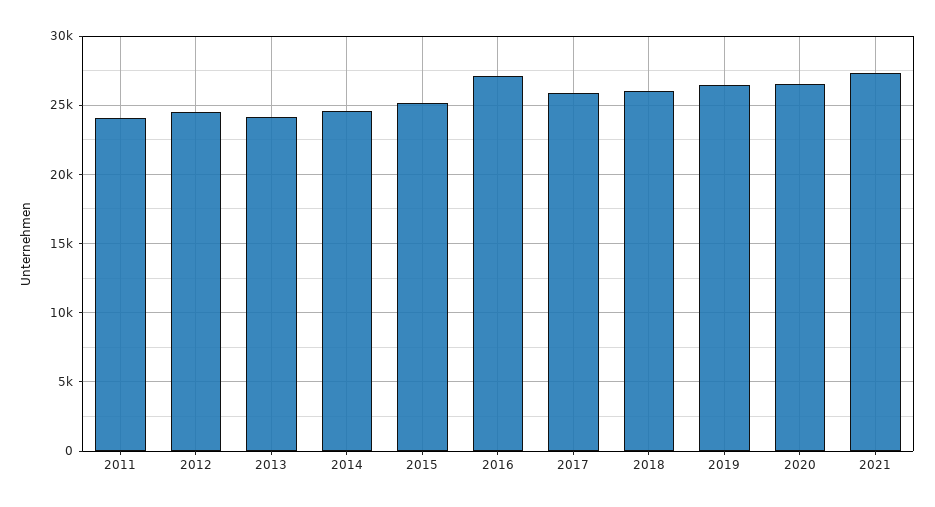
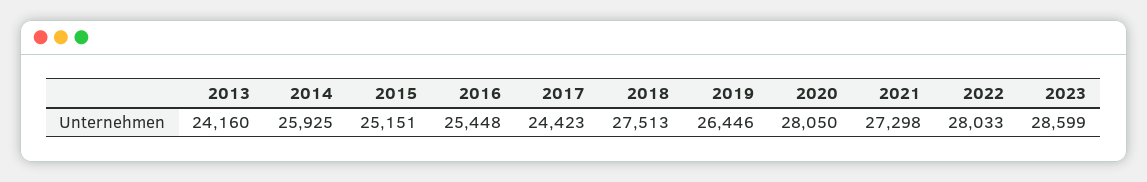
2011: 24000 -> none
2012: 24500 -> none
2014: 24500 -> 25925
2016: 27000 -> 25448
2017: 26000 -> 24423
2018: 26000 -> 27513
2020: 26500 -> 28050
2022: none -> 28033
2023: none -> 28599

